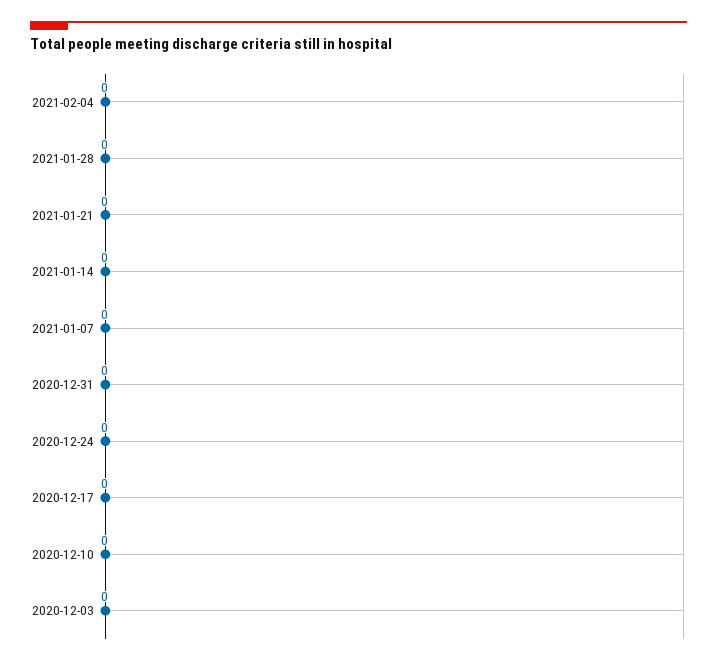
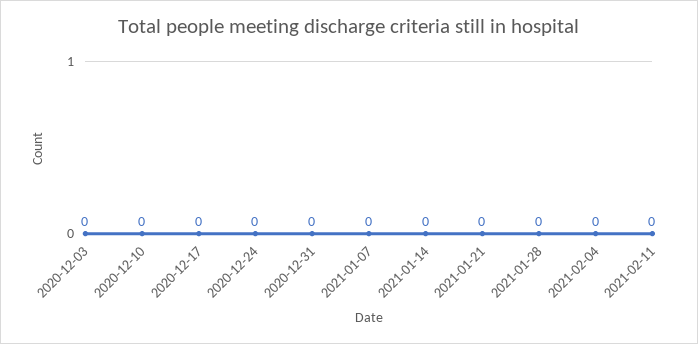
2021-02-11: none -> 0

